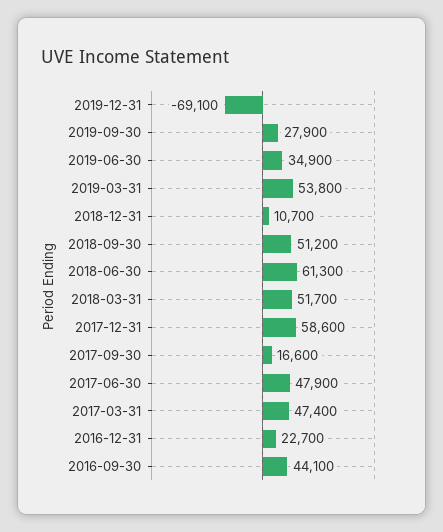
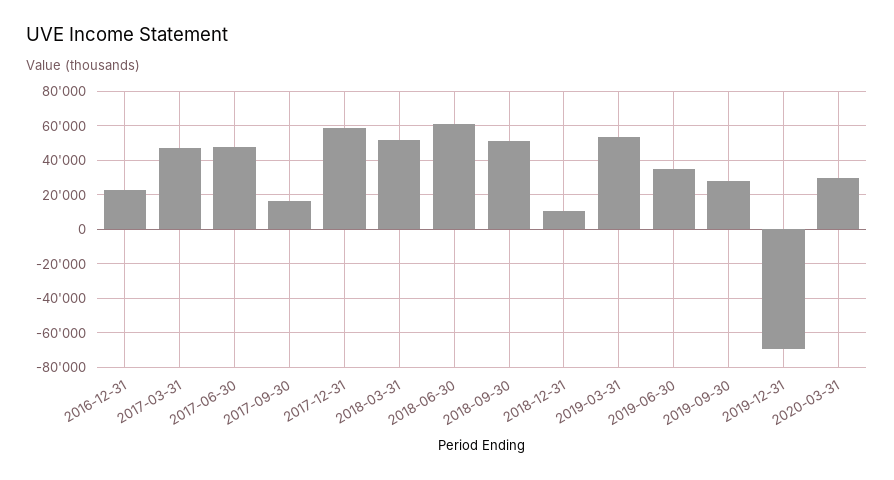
2016-09-30: 44100 -> none
2020-03-31: none -> 30000

